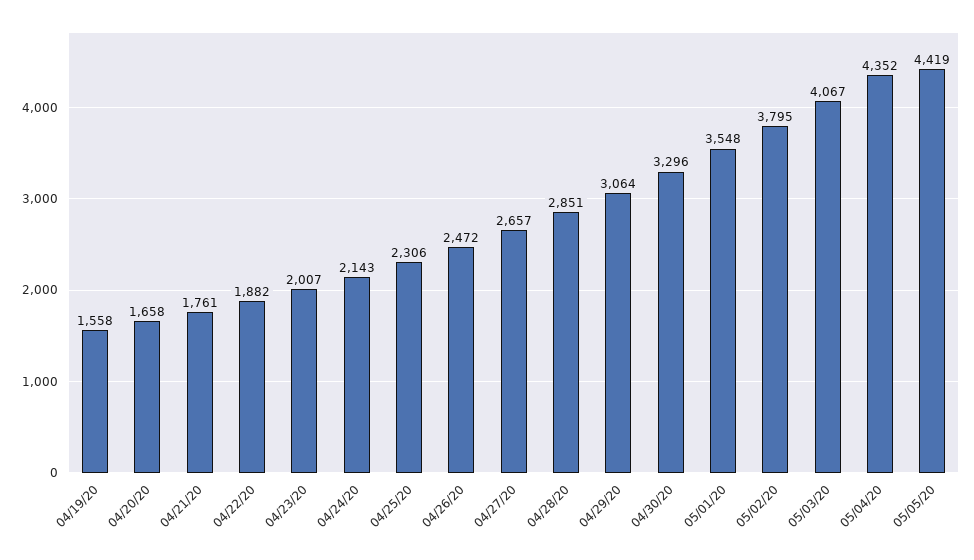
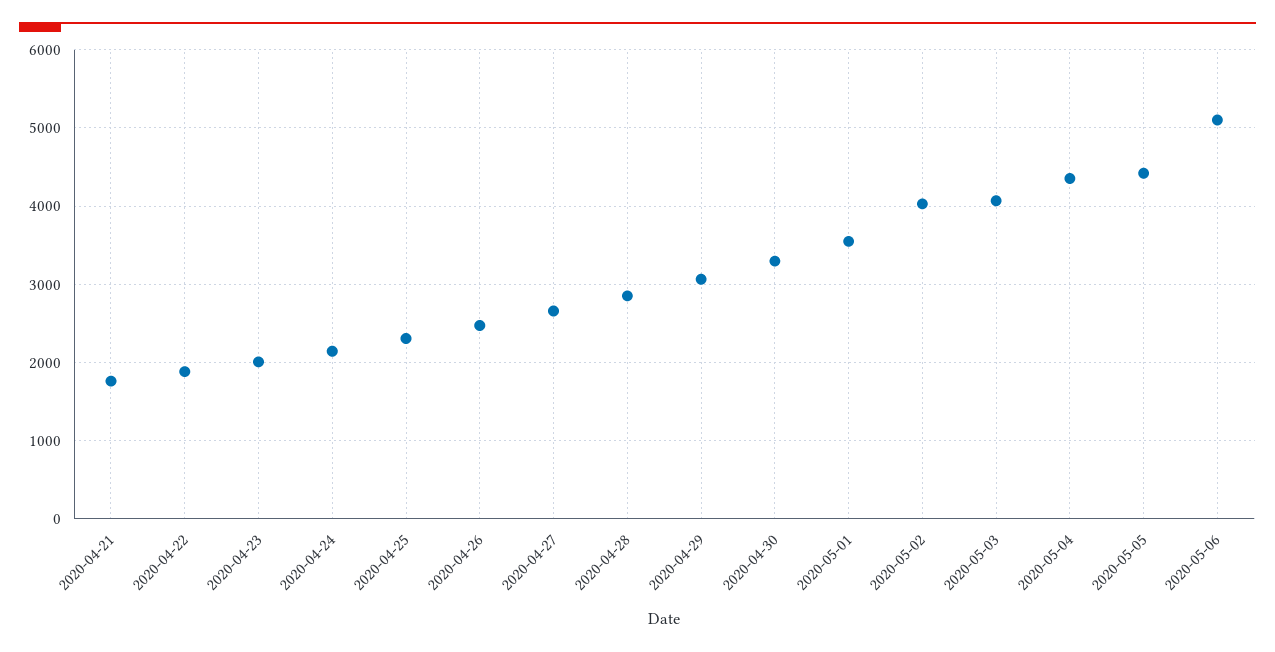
04/19/20: 1558 -> none
04/20/20: 1658 -> none
05/02/20: 3795 -> 4000
2020-05-06: none -> 5100

